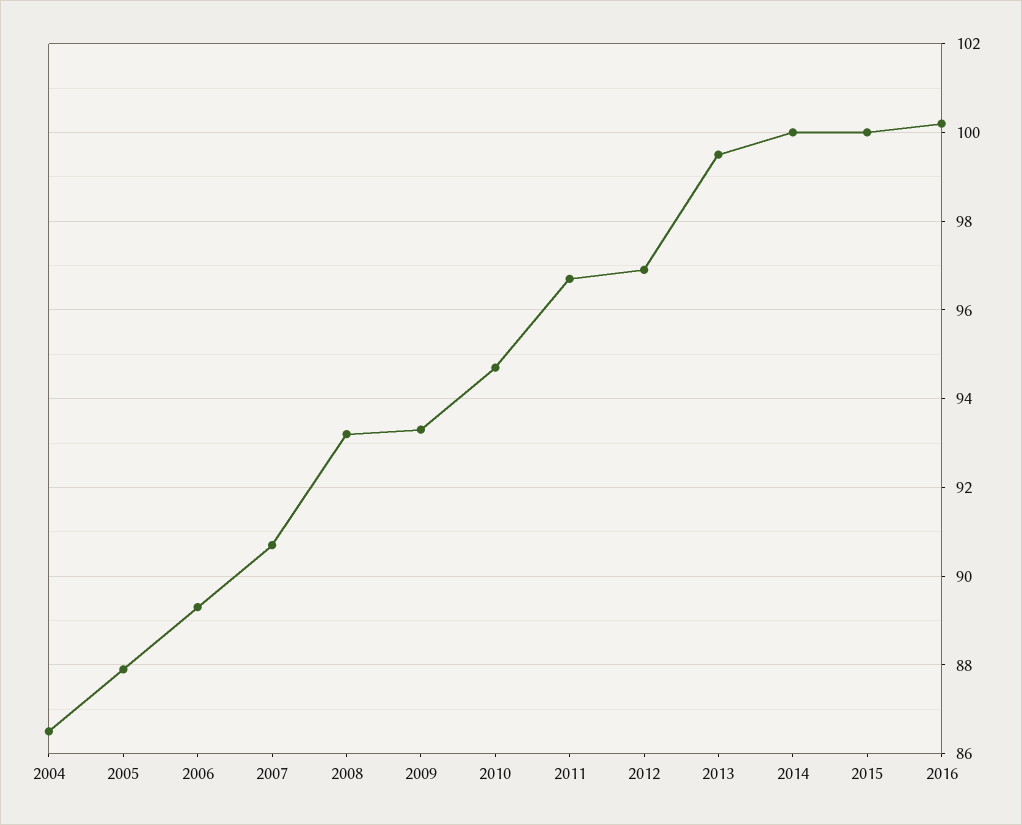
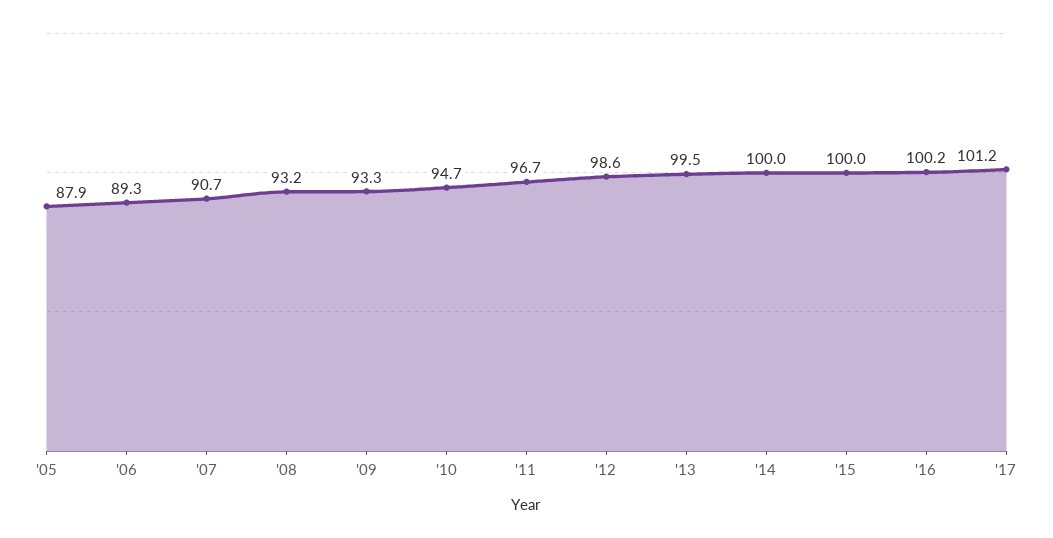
2004: 86.5 -> none
2012: 97 -> 98.6
'17: none -> 101.2

